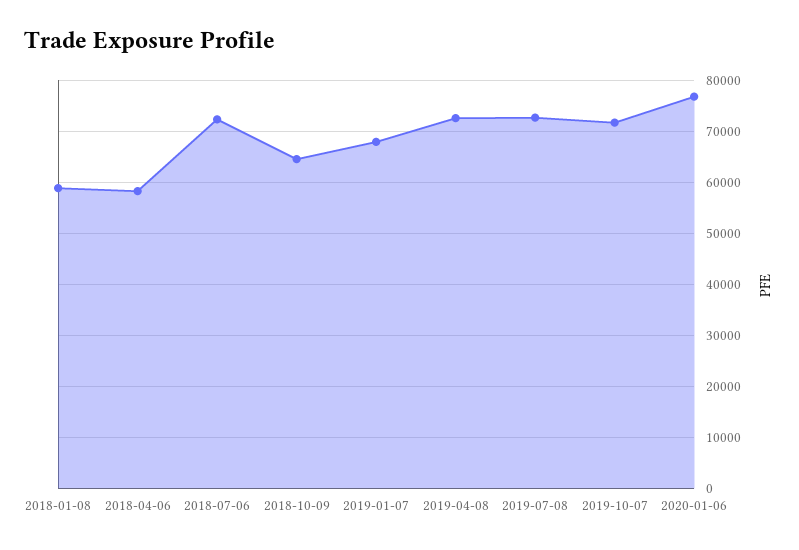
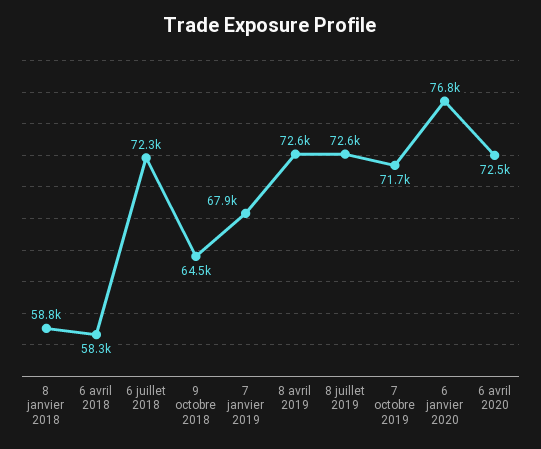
6 avril 2020: none -> 72500

